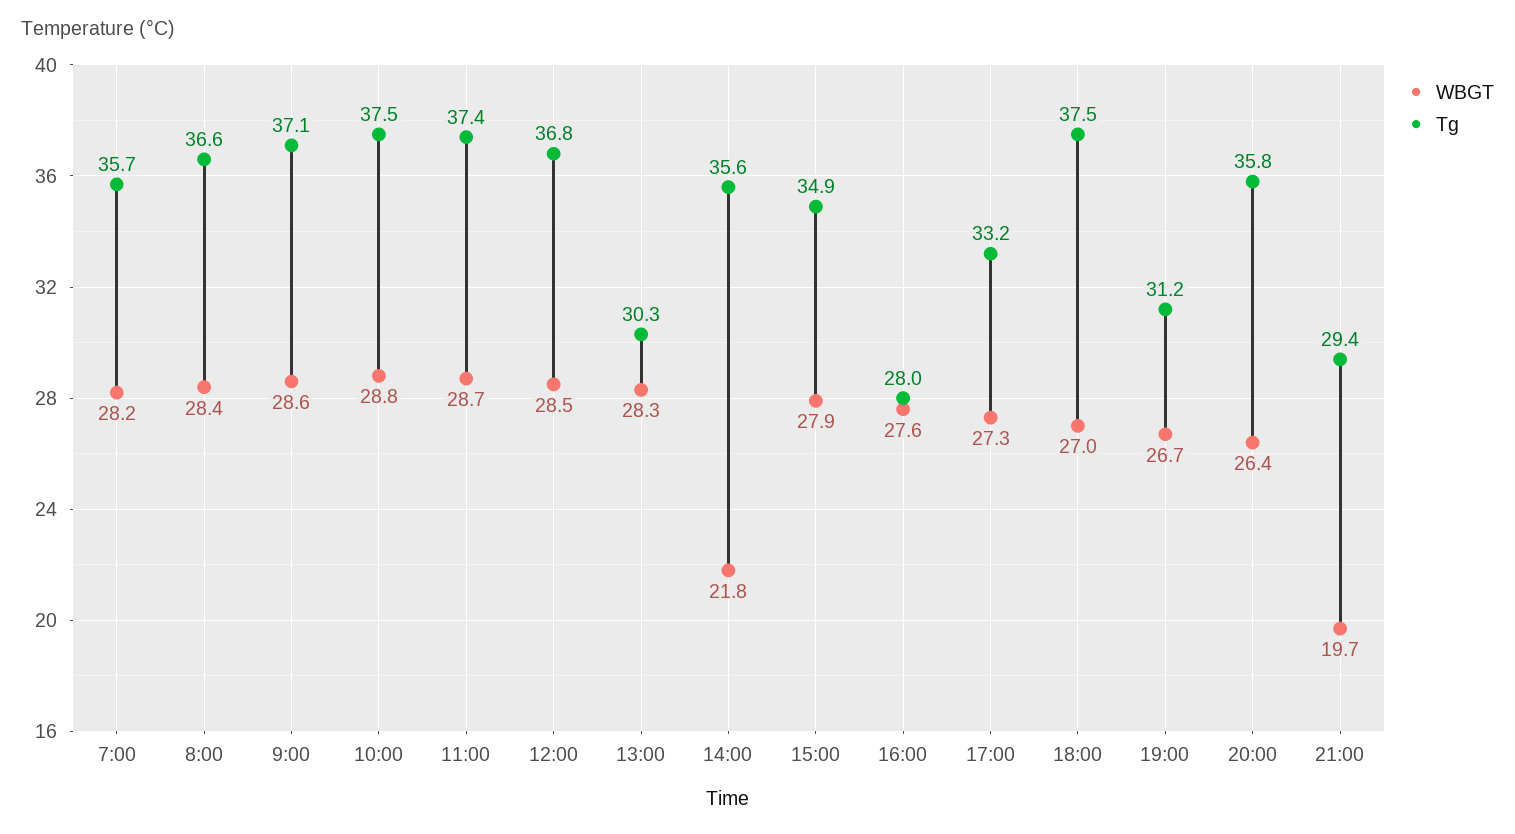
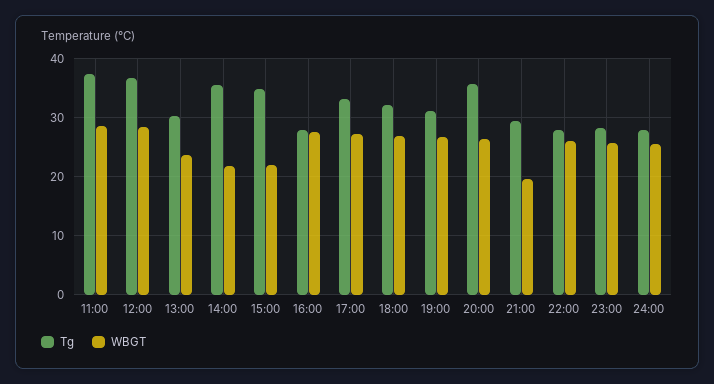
WBGT, 7:00: 28.2 -> none
Tg, 7:00: 35.7 -> none
WBGT, 8:00: 28.4 -> none
Tg, 8:00: 36.6 -> none
WBGT, 9:00: 28.6 -> none
Tg, 9:00: 37.1 -> none
WBGT, 10:00: 28.8 -> none
Tg, 10:00: 37.5 -> none
WBGT, 13:00: 28.3 -> 24
WBGT, 15:00: 27.9 -> 22
Tg, 18:00: 37.5 -> 32
Tg, 22:00: none -> 28
WBGT, 22:00: none -> 26
Tg, 23:00: none -> 28
WBGT, 23:00: none -> 26
Tg, 24:00: none -> 28
WBGT, 24:00: none -> 26

